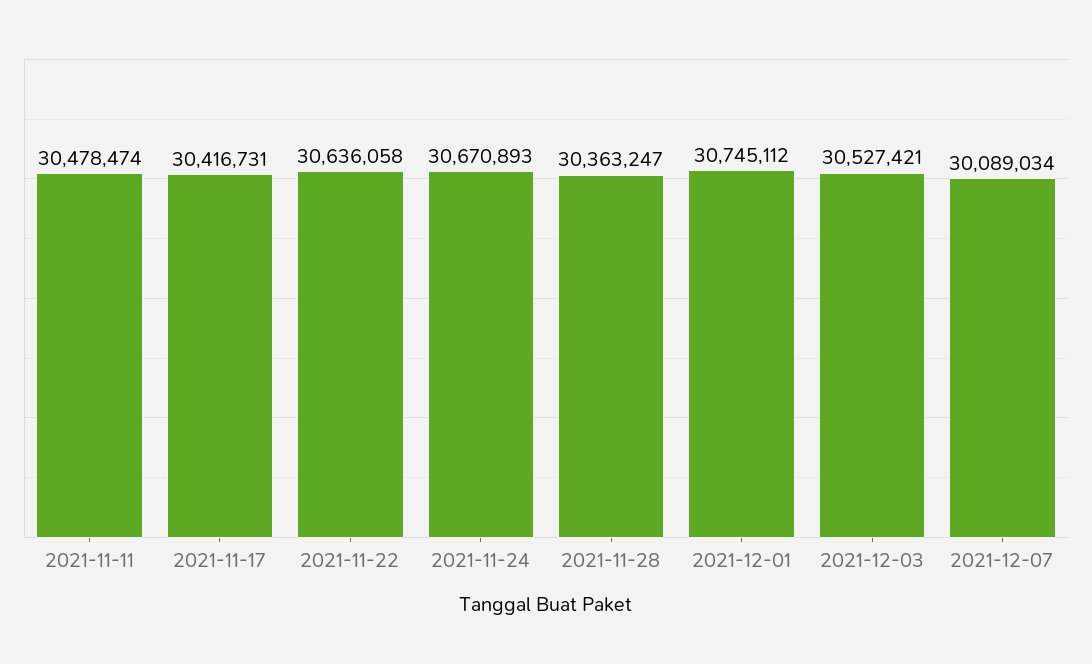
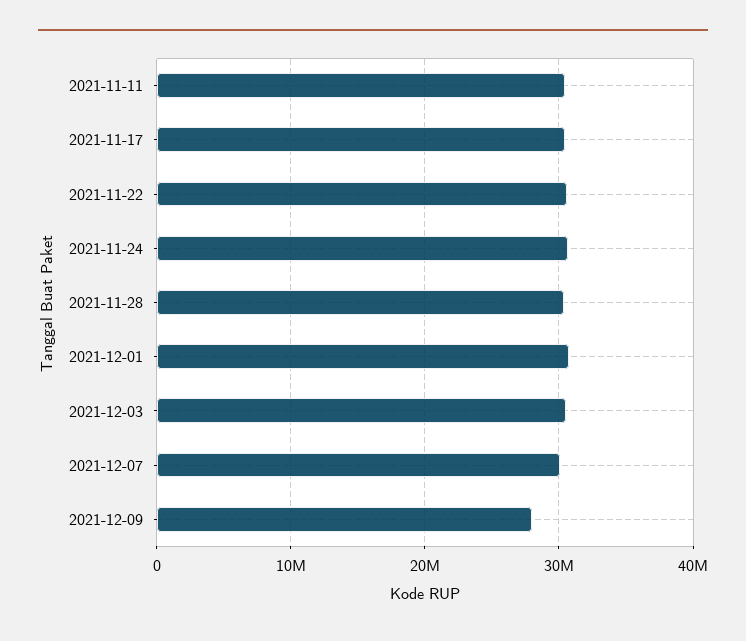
2021-12-09: none -> 28000000

